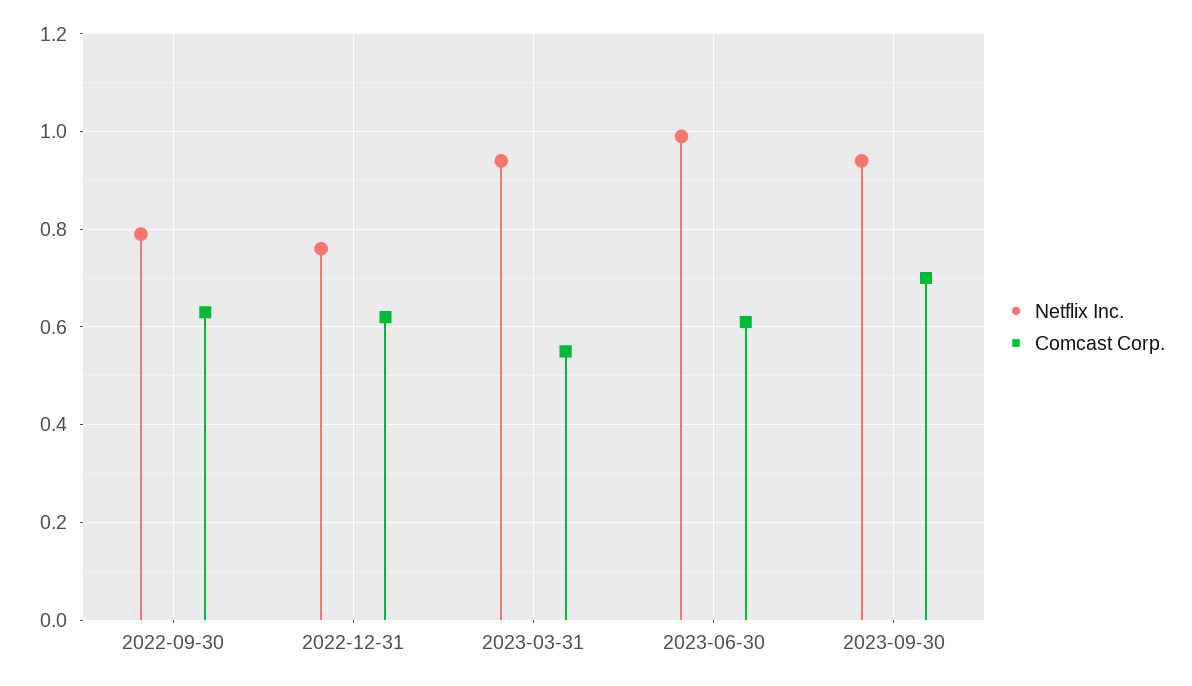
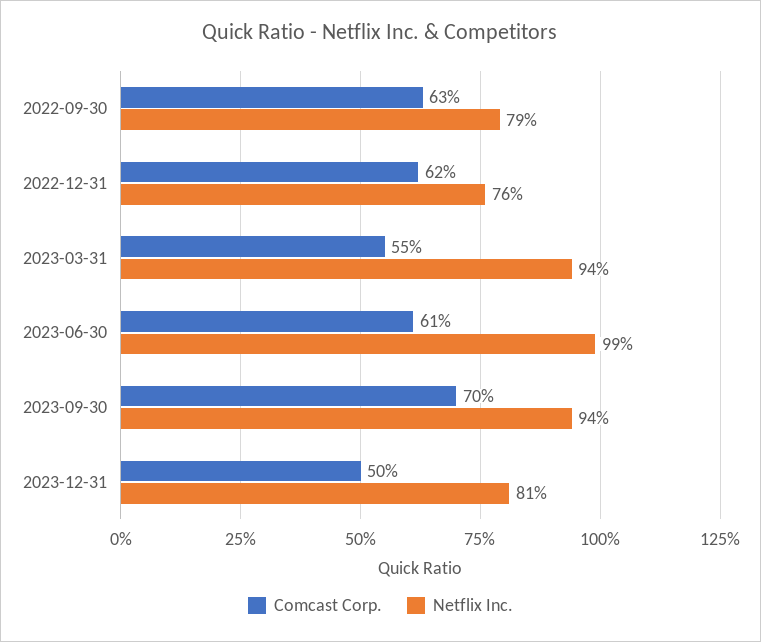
Comcast Corp., 2023-12-31: none -> 0.5
Netflix Inc., 2023-12-31: none -> 0.81

